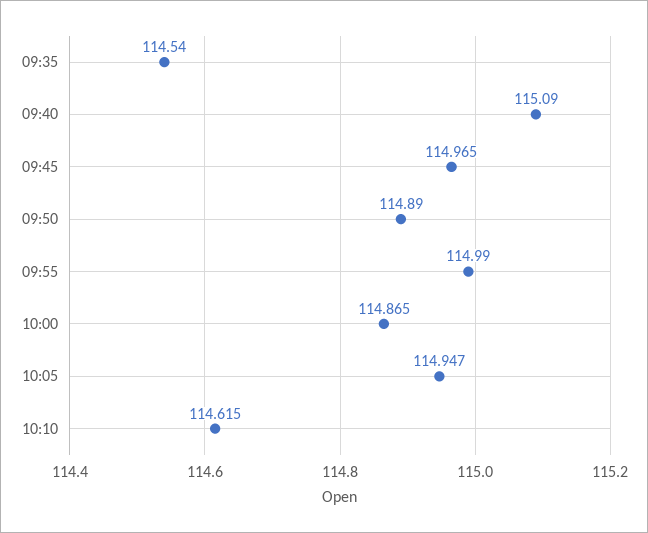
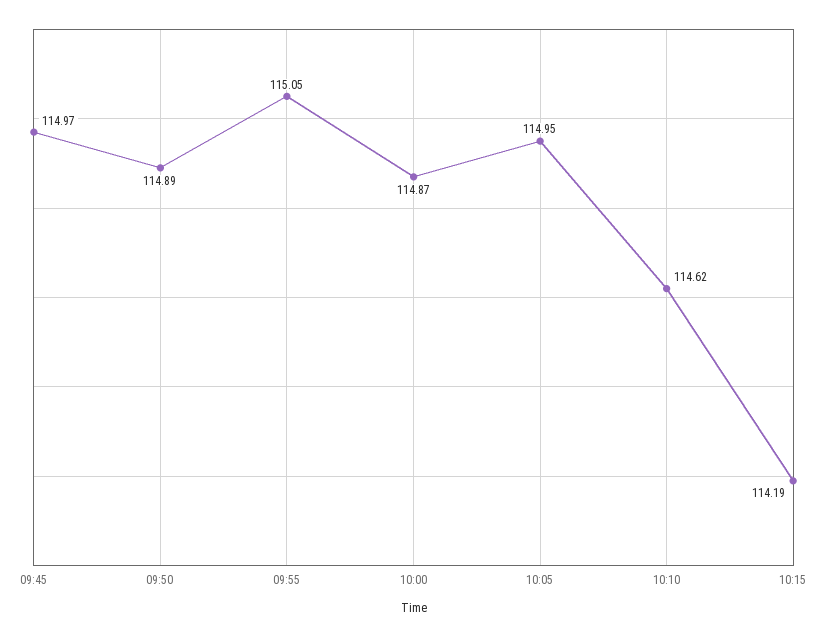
09:35: 114.54 -> none
09:40: 115.09 -> none
09:55: 114.99 -> 115.05
10:15: none -> 114.19

